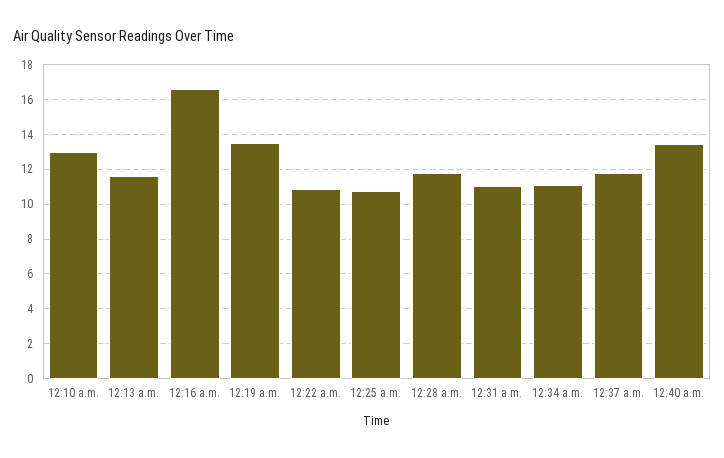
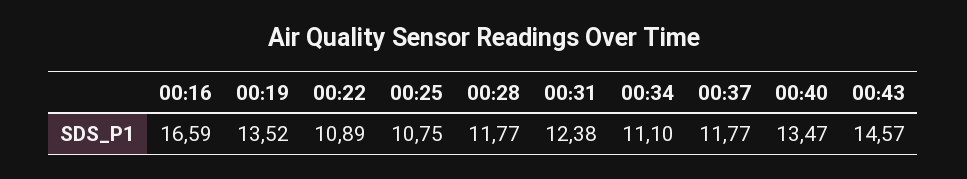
12:10 a.m.: 13 -> none
12:13 a.m.: 11.5 -> none
12:31 a.m.: 11 -> 12.38
00:43: none -> 14.57

